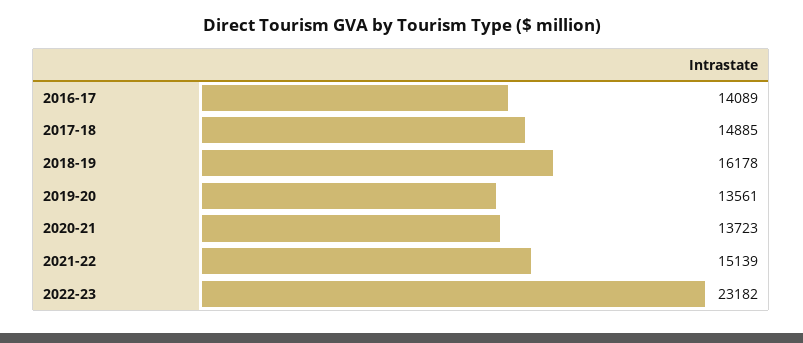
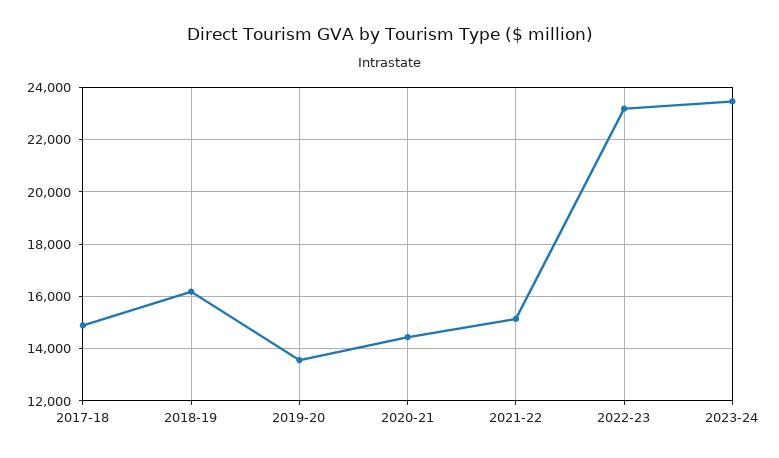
2016-17: 14089 -> none
2020-21: 13723 -> 14500
2023-24: none -> 23500

